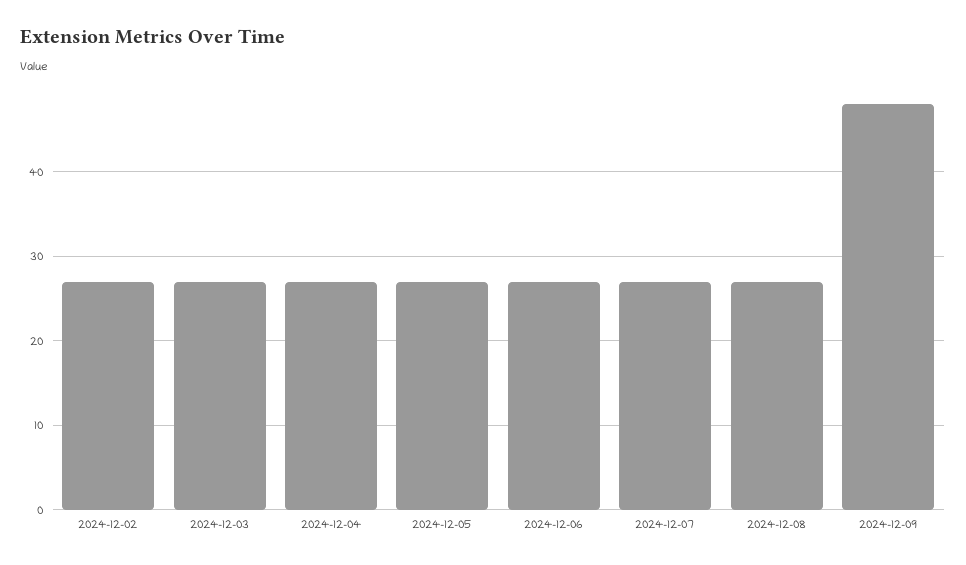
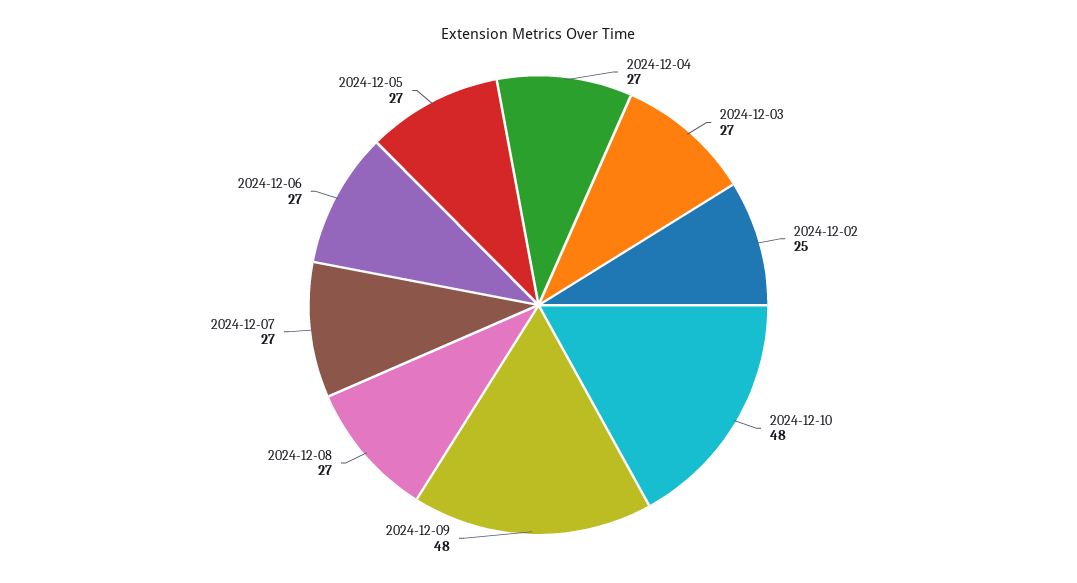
2024-12-02: 27 -> 25
2024-12-10: none -> 48

